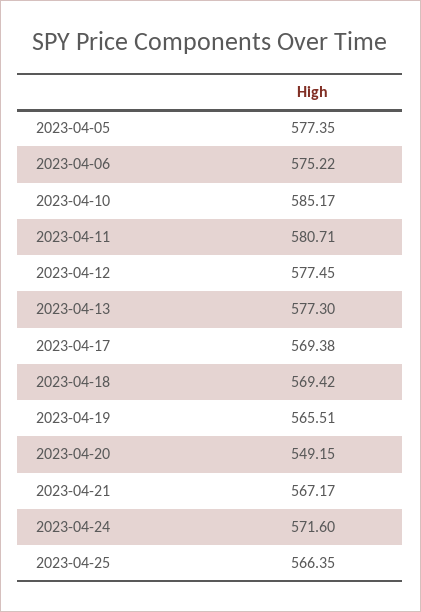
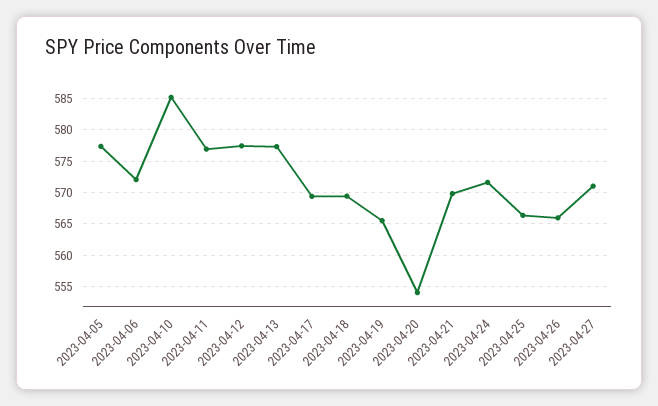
2023-04-06: 575.22 -> 572
2023-04-11: 580.71 -> 577
2023-04-20: 549.15 -> 554
2023-04-21: 567.17 -> 570
2023-04-26: none -> 566
2023-04-27: none -> 571

